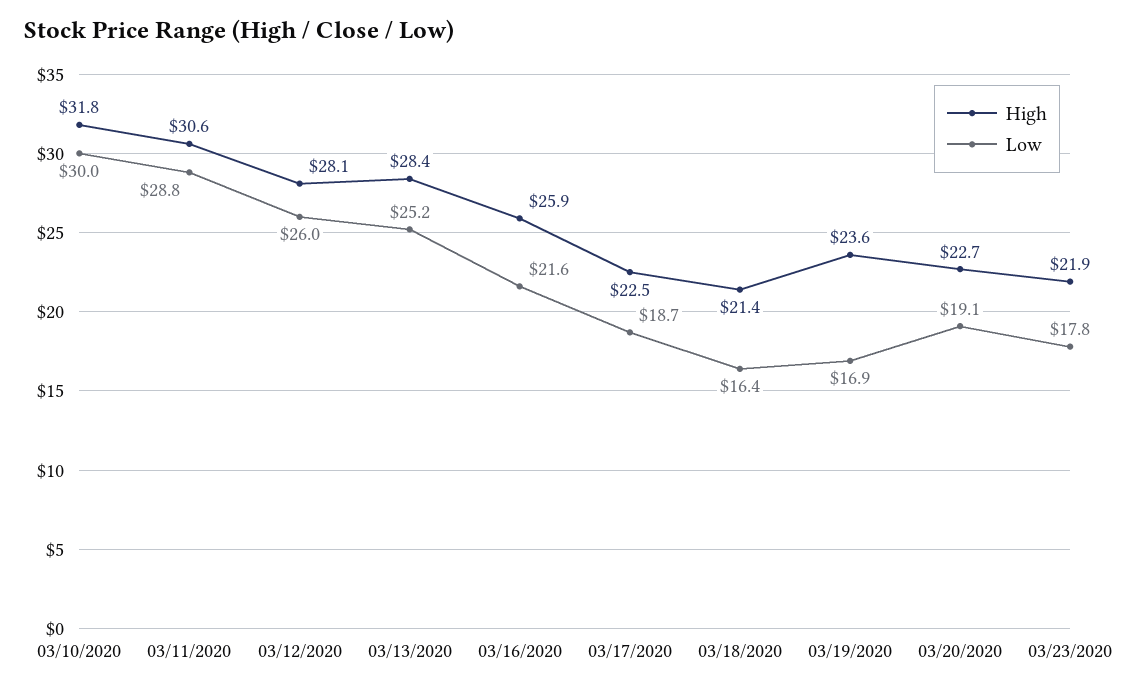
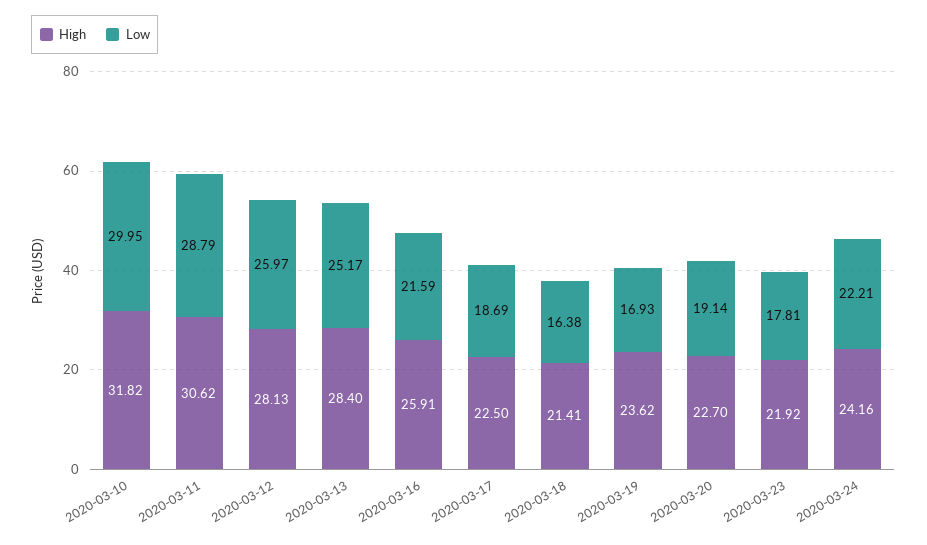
High, 2020-03-24: none -> 24.16
Low, 2020-03-24: none -> 22.21

